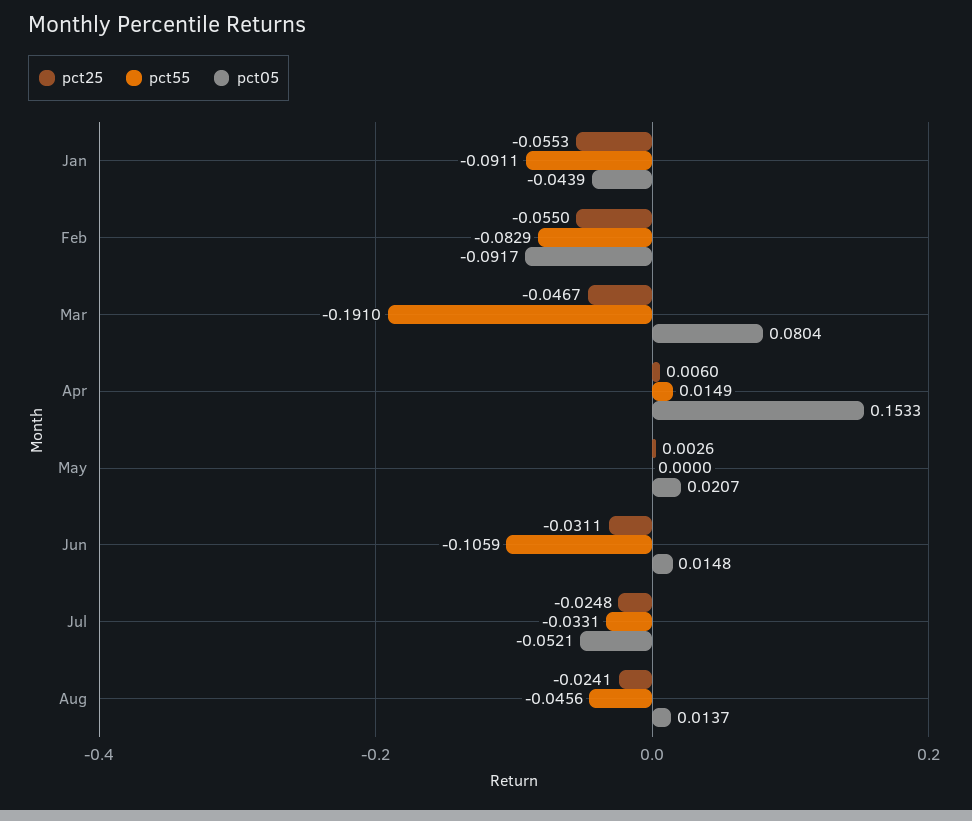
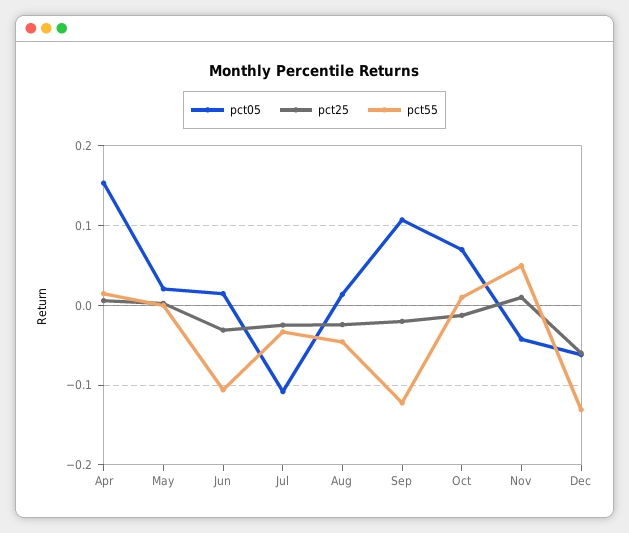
pct25, Jan: -0.0553 -> none
pct55, Jan: -0.0911 -> none
pct05, Jan: -0.0439 -> none
pct25, Feb: -0.055 -> none
pct55, Feb: -0.0829 -> none
pct05, Feb: -0.0917 -> none
pct25, Mar: -0.0467 -> none
pct55, Mar: -0.191 -> none
pct05, Mar: 0.0804 -> none
pct05, Jul: -0.0521 -> -0.11
pct05, Sep: none -> 0.11
pct25, Sep: none -> -0.02
pct55, Sep: none -> -0.12
pct05, Oct: none -> 0.07
pct25, Oct: none -> -0.01
pct55, Oct: none -> 0.01
pct05, Nov: none -> -0.04
pct25, Nov: none -> 0.01
pct55, Nov: none -> 0.05
pct05, Dec: none -> -0.06
pct25, Dec: none -> -0.06
pct55, Dec: none -> -0.13

